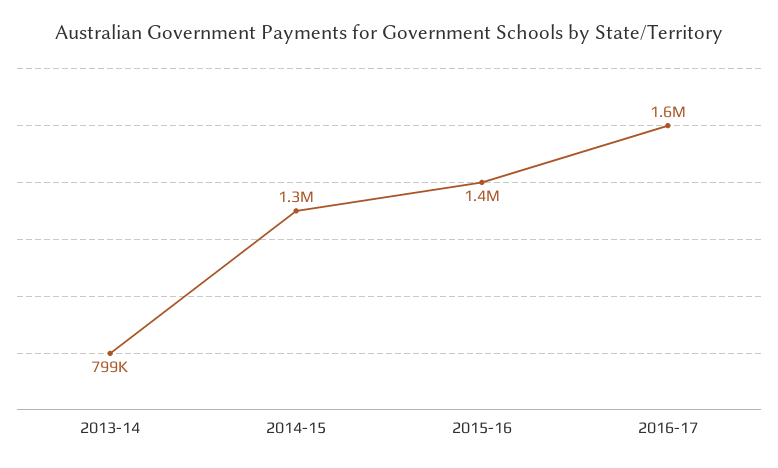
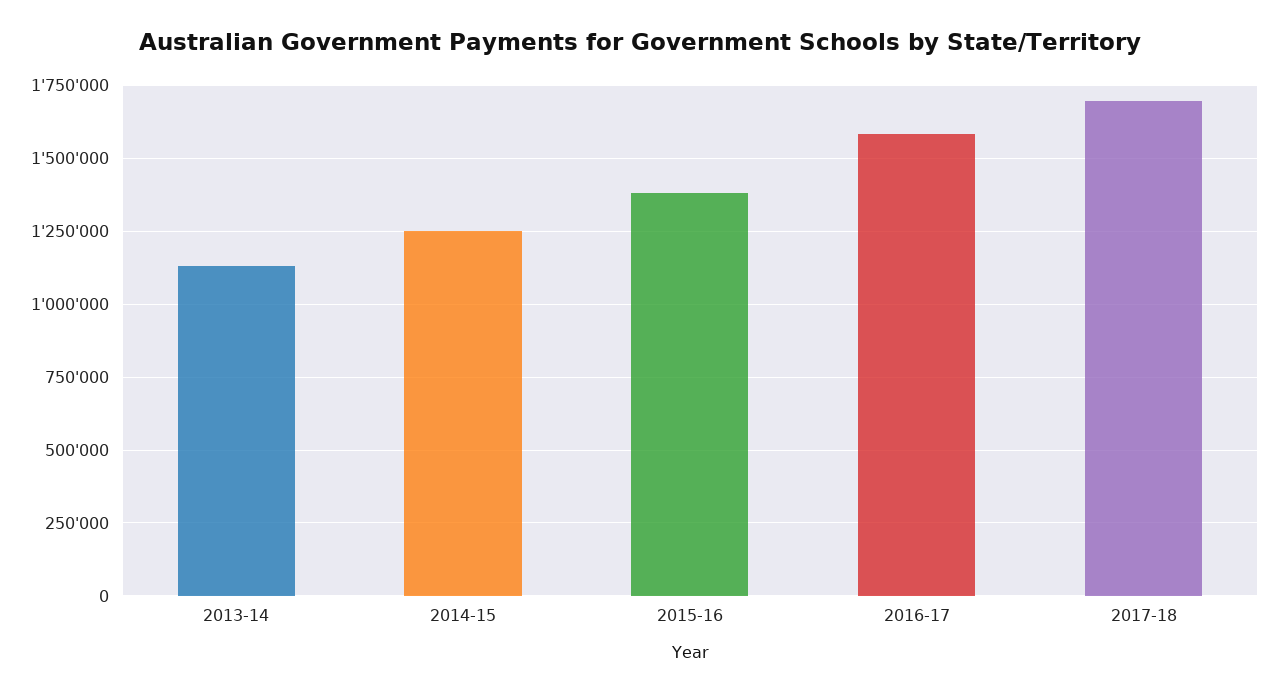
2013-14: 799000 -> 1125000
2017-18: none -> 1700000

